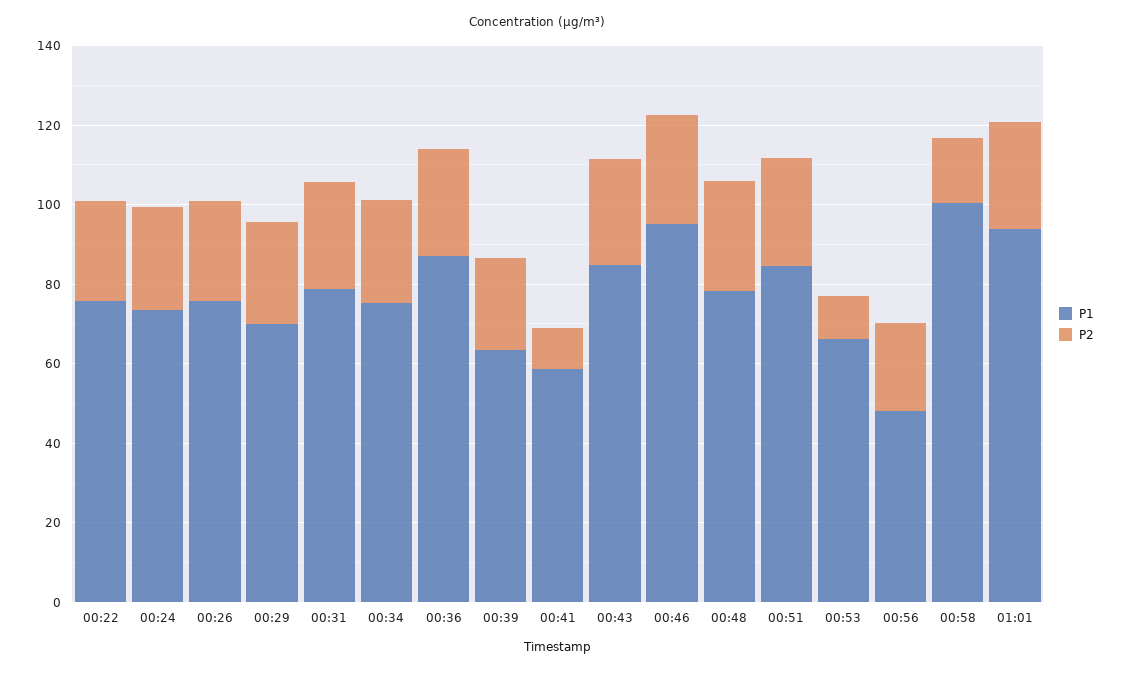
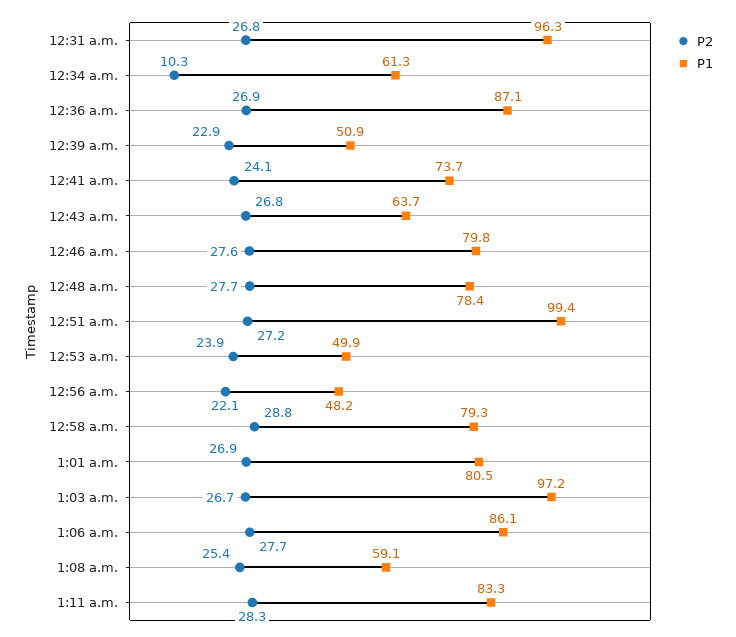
P1, 00:22: 75 -> none
P2, 00:22: 25 -> none
P1, 00:24: 75 -> none
P2, 00:24: 25 -> none
P1, 00:26: 75 -> none
P2, 00:26: 25 -> none
P1, 00:29: 70 -> none
P2, 00:29: 25 -> none
P1, 00:31: 80 -> 96.3
P1, 00:34: 75 -> 61.3
P2, 00:34: 25 -> 10.3
P1, 00:39: 65 -> 50.9
P1, 00:41: 60 -> 73.7
P2, 00:41: 10 -> 24.1
P1, 00:43: 85 -> 63.7
P1, 00:46: 95 -> 79.8
P1, 00:51: 85 -> 99.4
P1, 00:53: 65 -> 49.9
P2, 00:53: 10 -> 23.9
P1, 00:58: 100 -> 79.3
P2, 00:58: 15 -> 28.8
P1, 01:01: 95 -> 80.5
P2, 1:03 a.m.: none -> 26.7
P1, 1:03 a.m.: none -> 97.2
P2, 1:06 a.m.: none -> 27.7
P1, 1:06 a.m.: none -> 86.1
P2, 1:08 a.m.: none -> 25.4
P1, 1:08 a.m.: none -> 59.1
P2, 1:11 a.m.: none -> 28.3
P1, 1:11 a.m.: none -> 83.3

